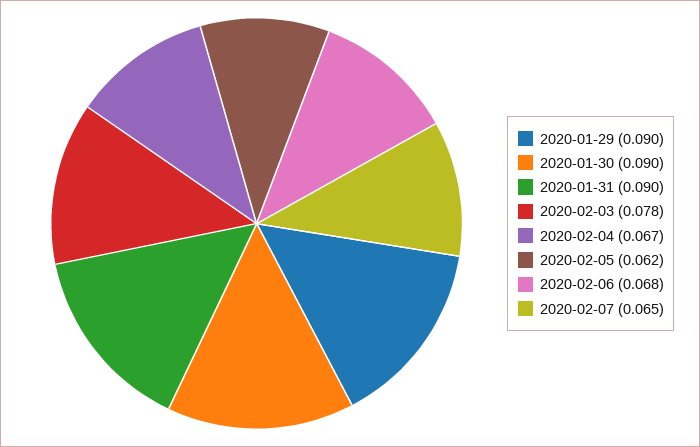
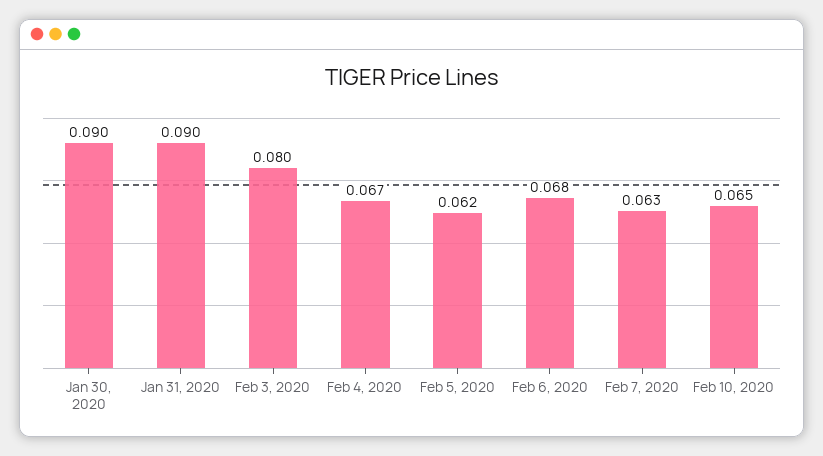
2020-01-29: 0.09 -> none
2020-02-03: 0.078 -> 0.08
2020-02-07: 0.065 -> 0.063
Feb 10, 2020: none -> 0.065

